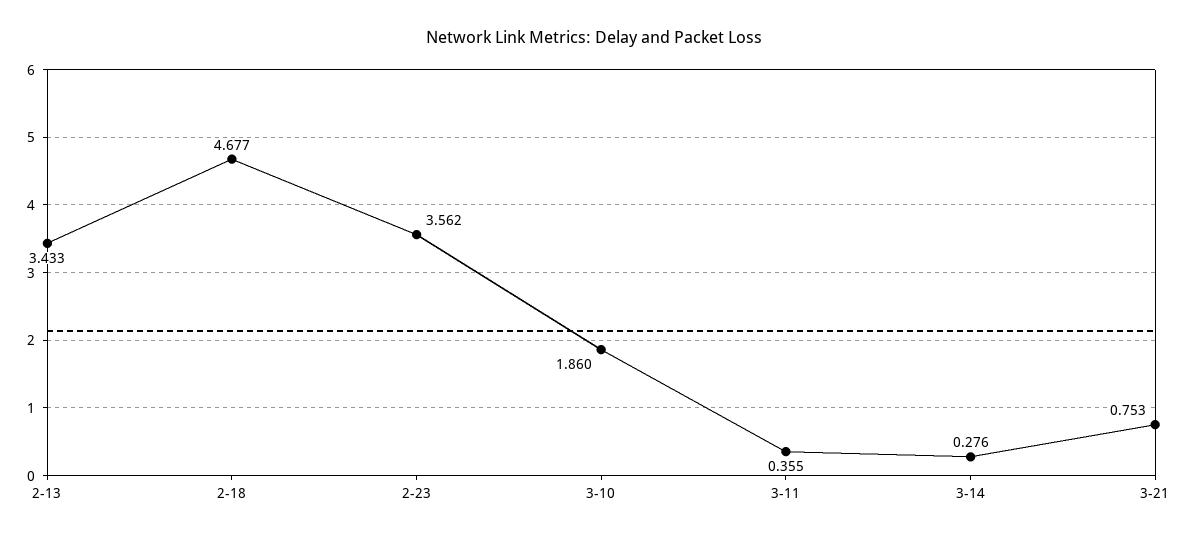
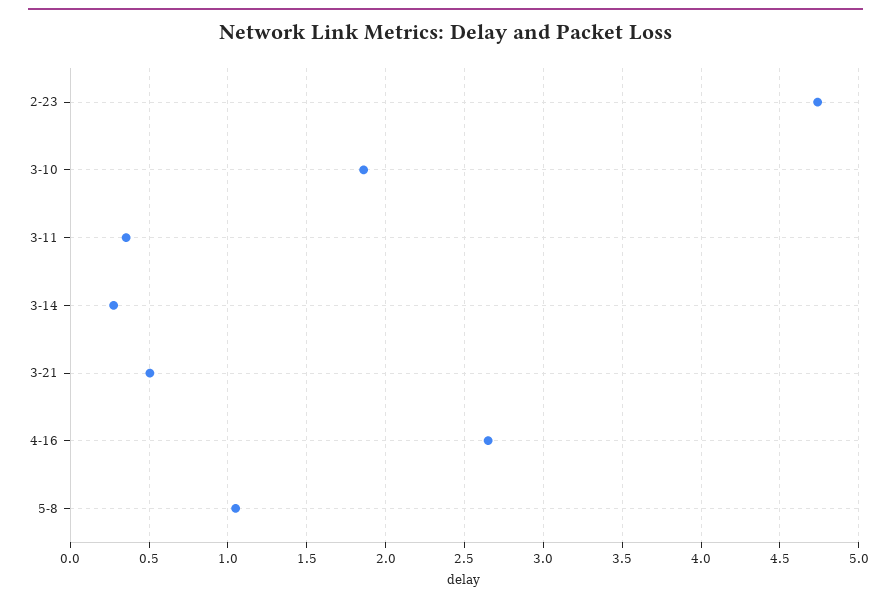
2-13: 3.433 -> none
2-18: 4.677 -> none
2-23: 3.562 -> 4.75
3-21: 0.753 -> 0.5
4-16: none -> 2.65
5-8: none -> 1.05

